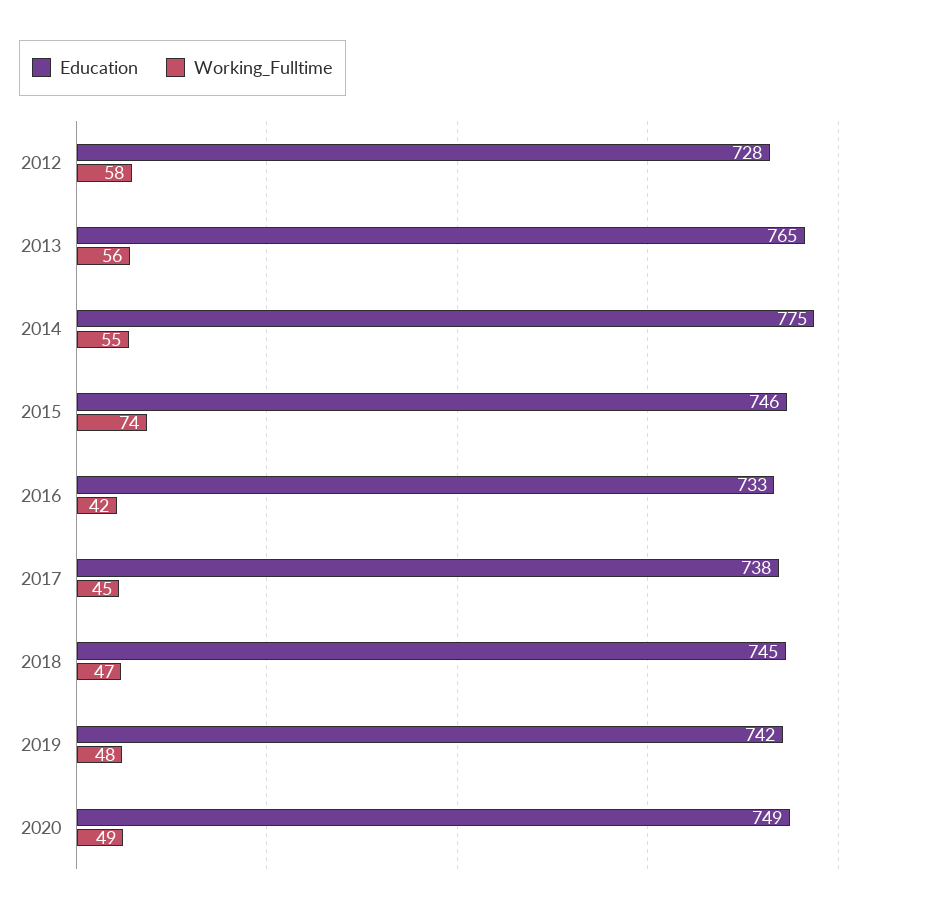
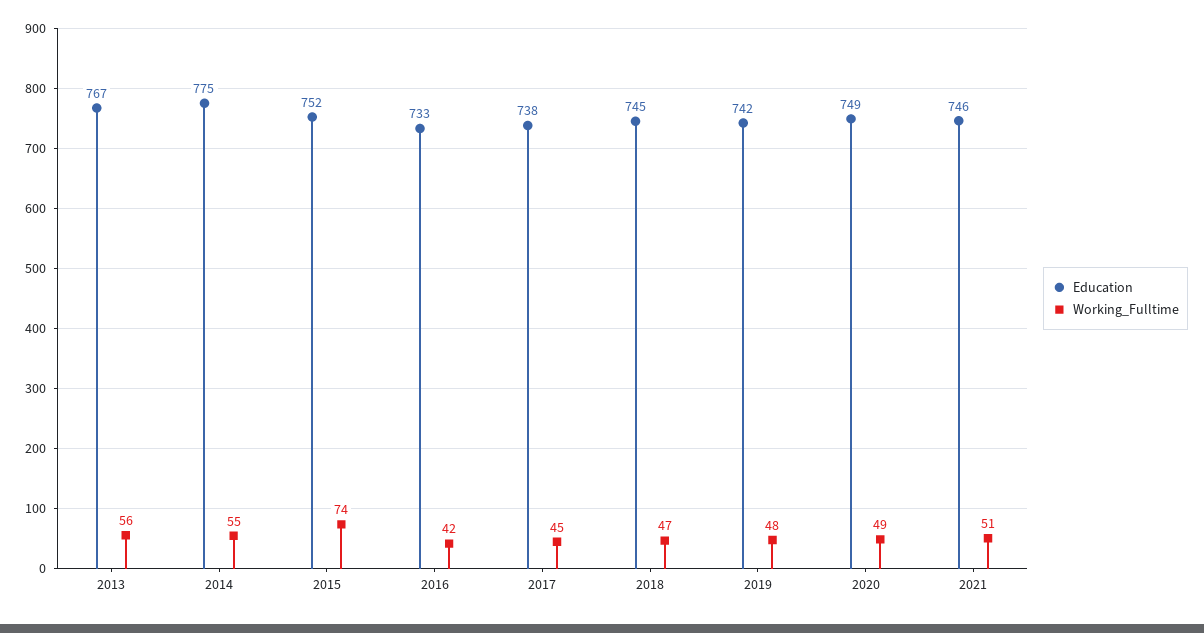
Education, 2012: 728 -> none
Working_Fulltime, 2012: 58 -> none
Education, 2013: 765 -> 767
Education, 2015: 746 -> 752
Education, 2021: none -> 746
Working_Fulltime, 2021: none -> 51

